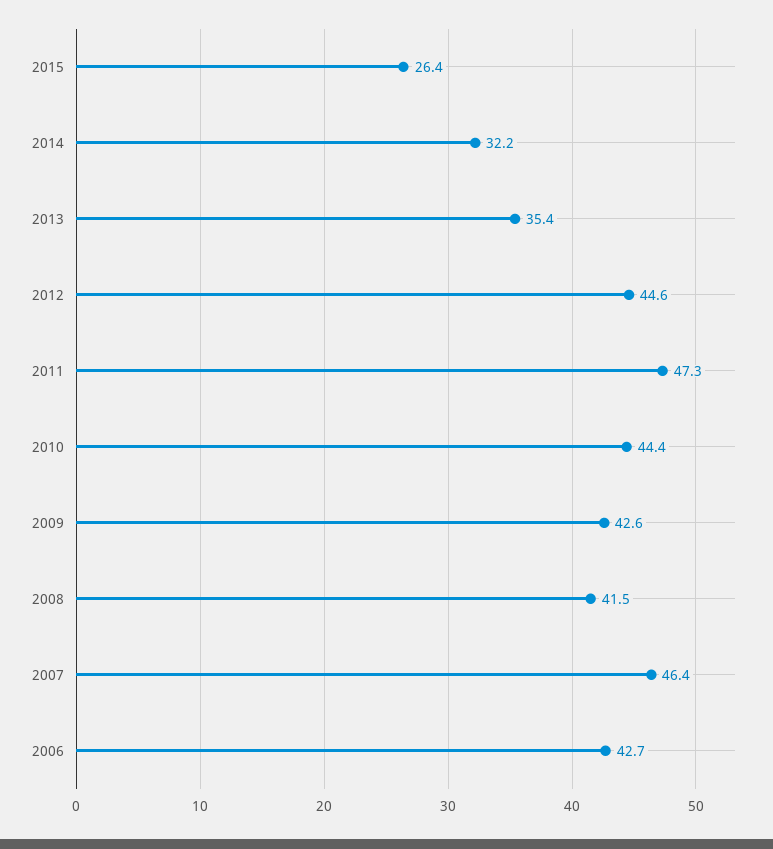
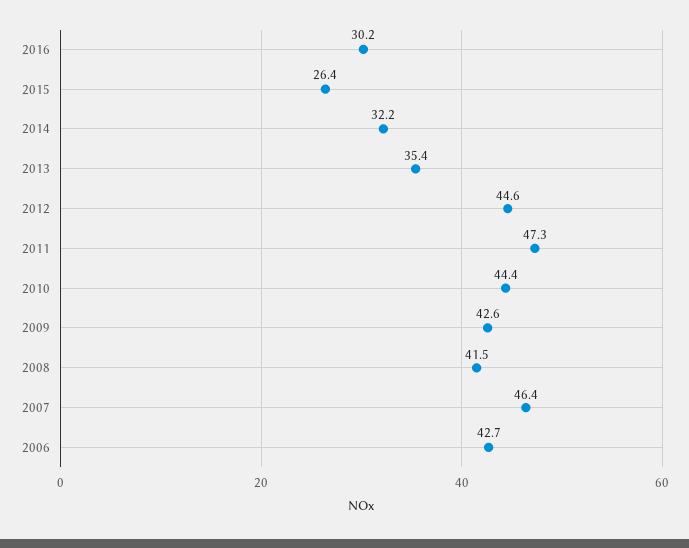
2016: none -> 30.2

